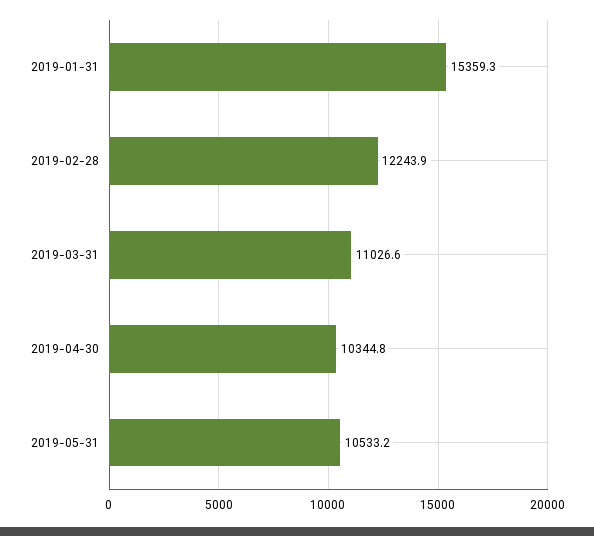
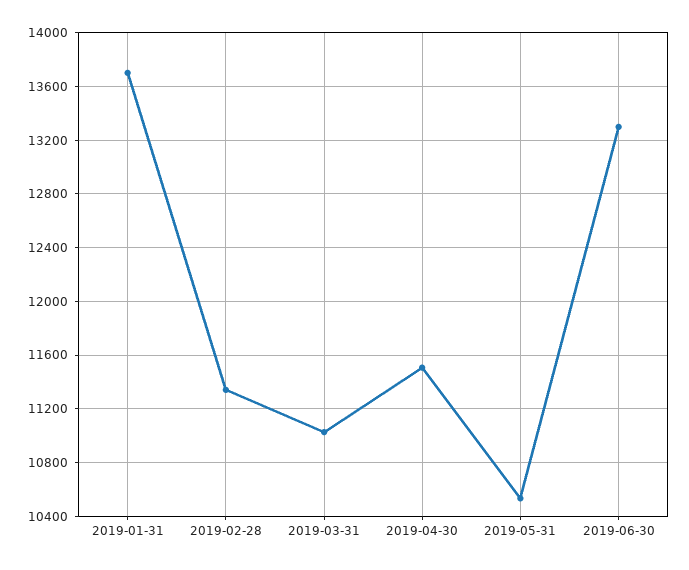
2019-01-31: 15359.3 -> 13700
2019-02-28: 12243.9 -> 11350
2019-04-30: 10344.8 -> 11500
2019-06-30: none -> 13300

